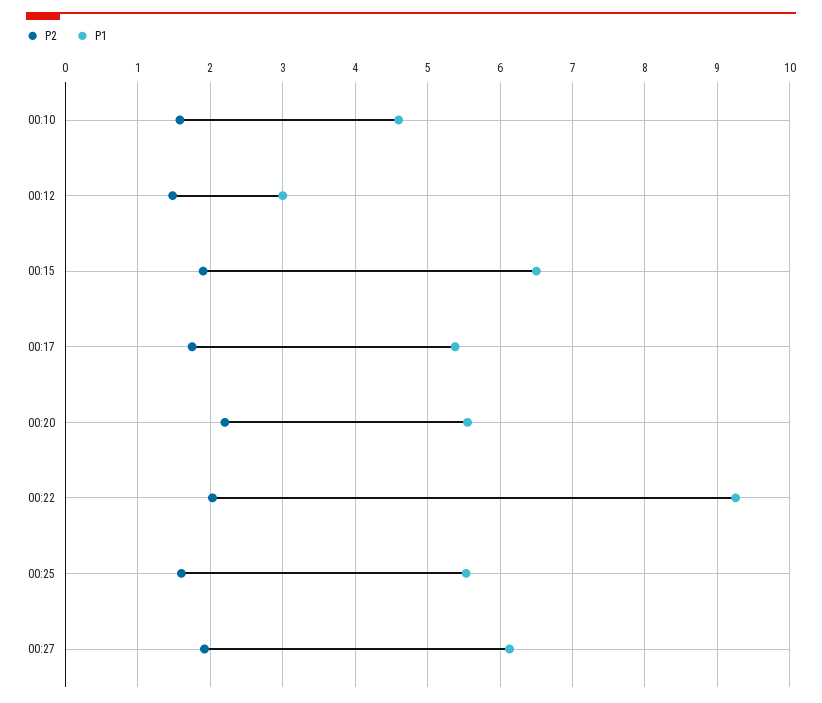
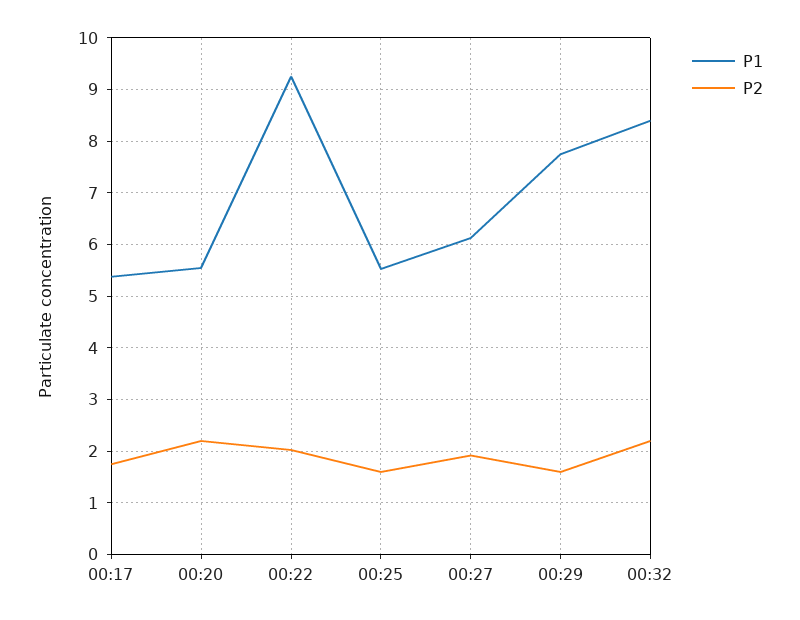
P2, 00:10: 1.6 -> none
P1, 00:10: 4.6 -> none
P2, 00:12: 1.5 -> none
P1, 00:12: 3 -> none
P2, 00:15: 1.9 -> none
P1, 00:15: 6.5 -> none
P1, 00:29: none -> 7.8
P2, 00:29: none -> 1.6
P1, 00:32: none -> 8.4
P2, 00:32: none -> 2.2

